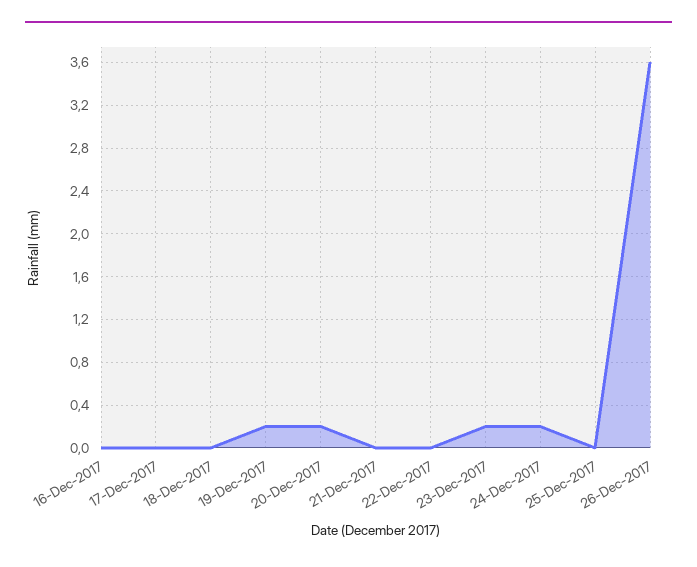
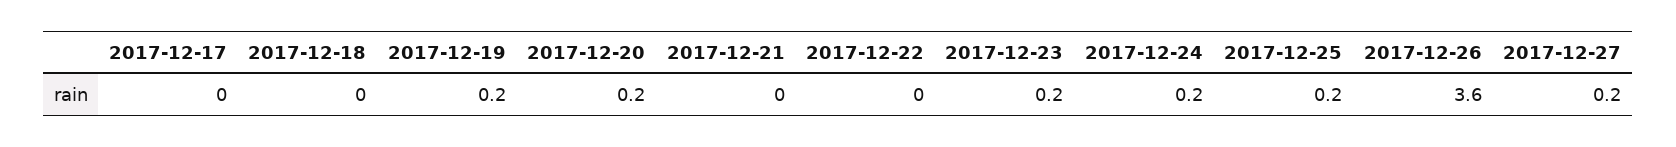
16-Dec-2017: 0 -> none
25-Dec-2017: 0 -> 0.2
2017-12-27: none -> 0.2

